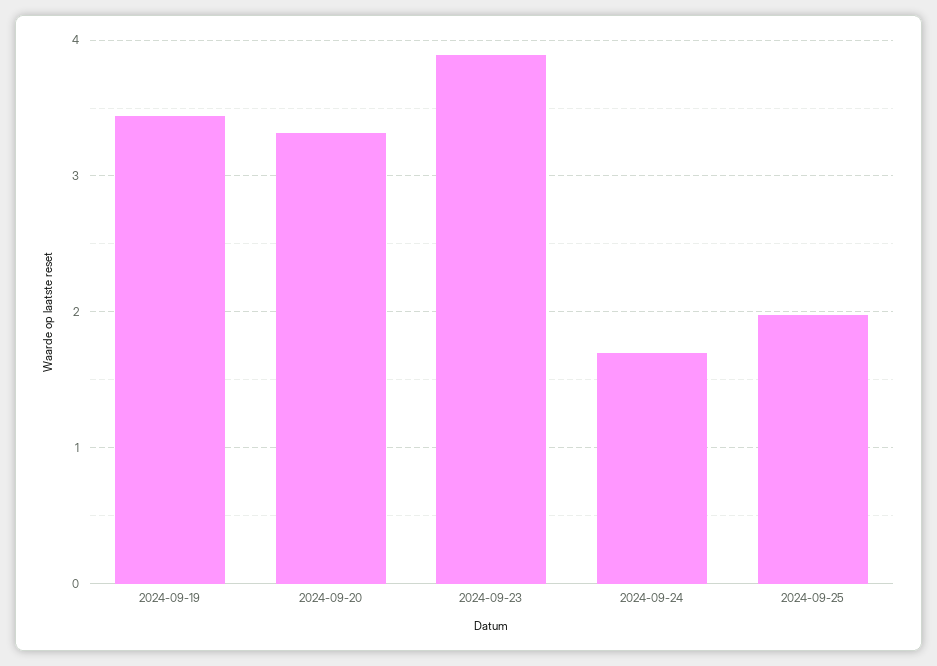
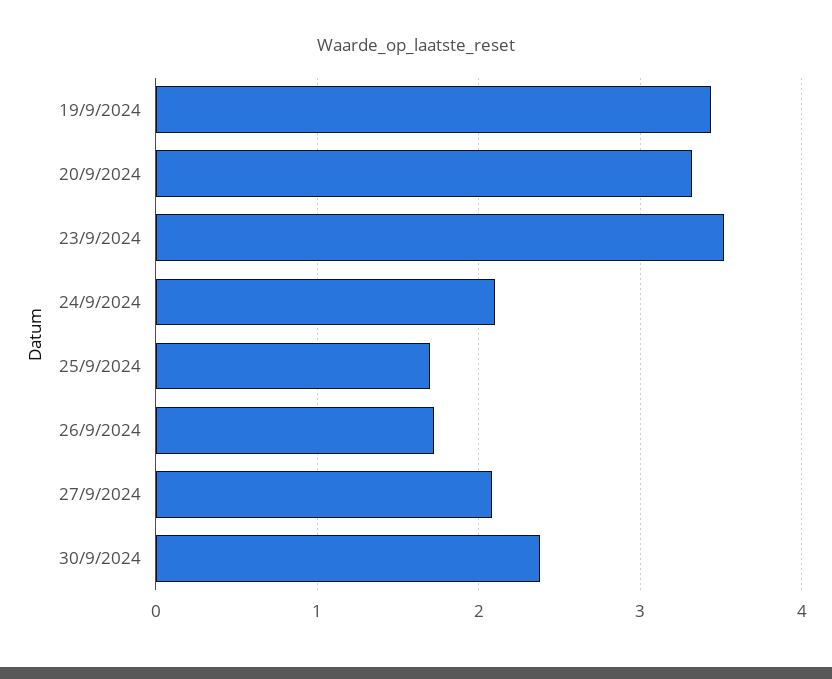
2024-09-23: 3.9 -> 3.5
2024-09-24: 1.7 -> 2.1
2024-09-25: 2 -> 1.7
26/9/2024: none -> 1.7
27/9/2024: none -> 2.1
30/9/2024: none -> 2.4

